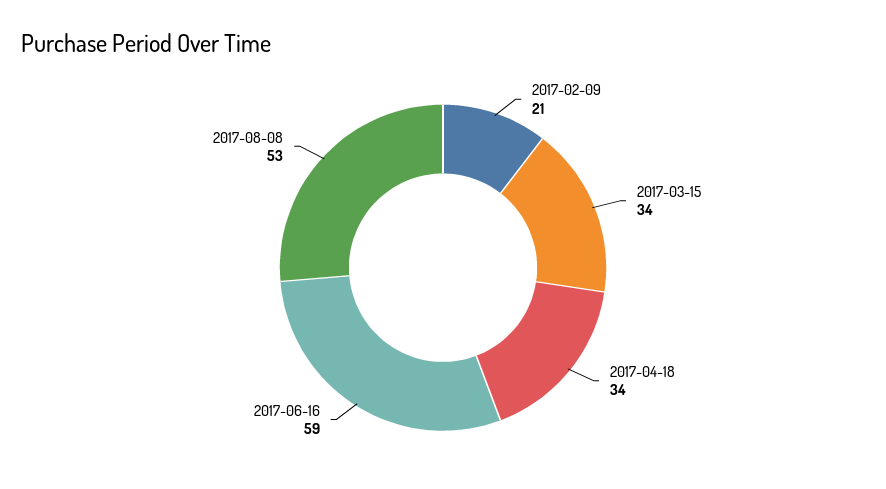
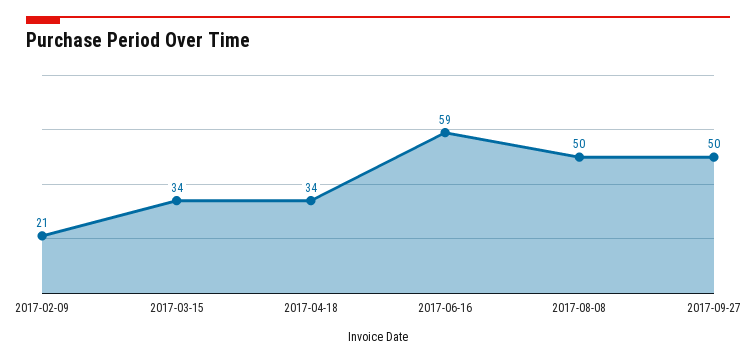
2017-08-08: 53 -> 50
2017-09-27: none -> 50

